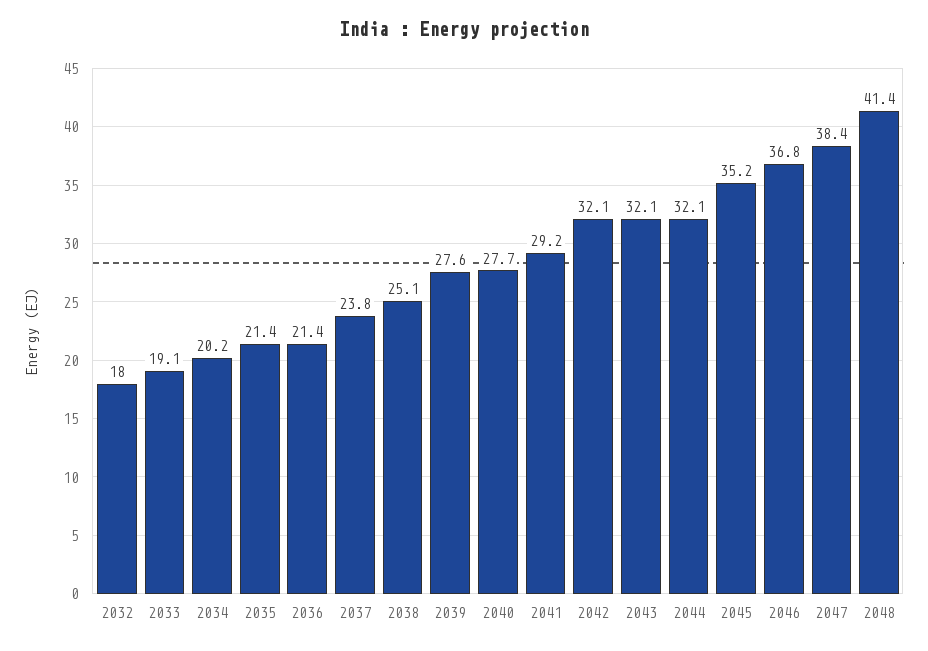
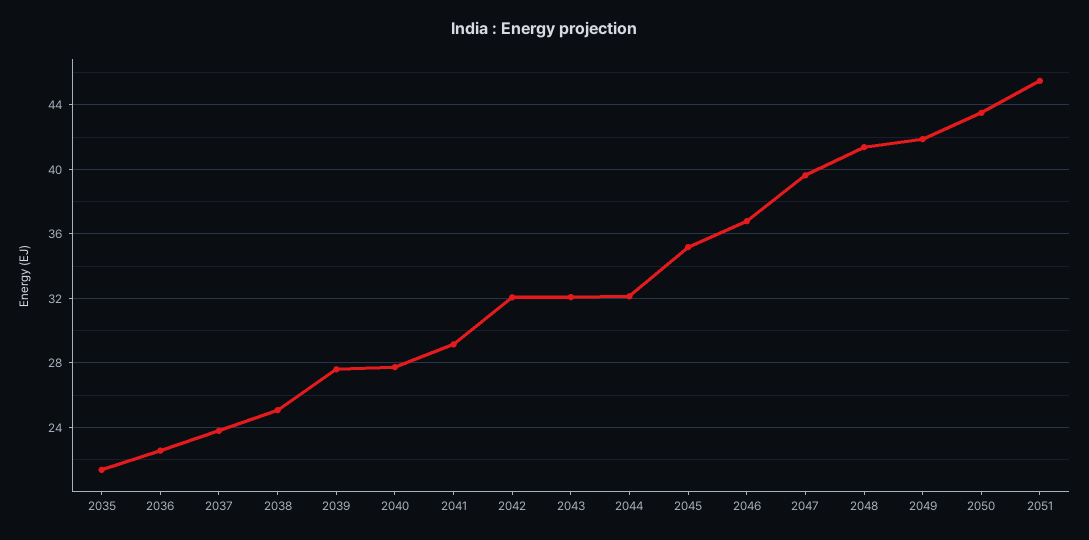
2032: 18 -> none
2033: 19.1 -> none
2034: 20.2 -> none
2036: 21.4 -> 22.5
2047: 38.4 -> 39.5
2049: none -> 42
2050: none -> 43.5
2051: none -> 45.5

